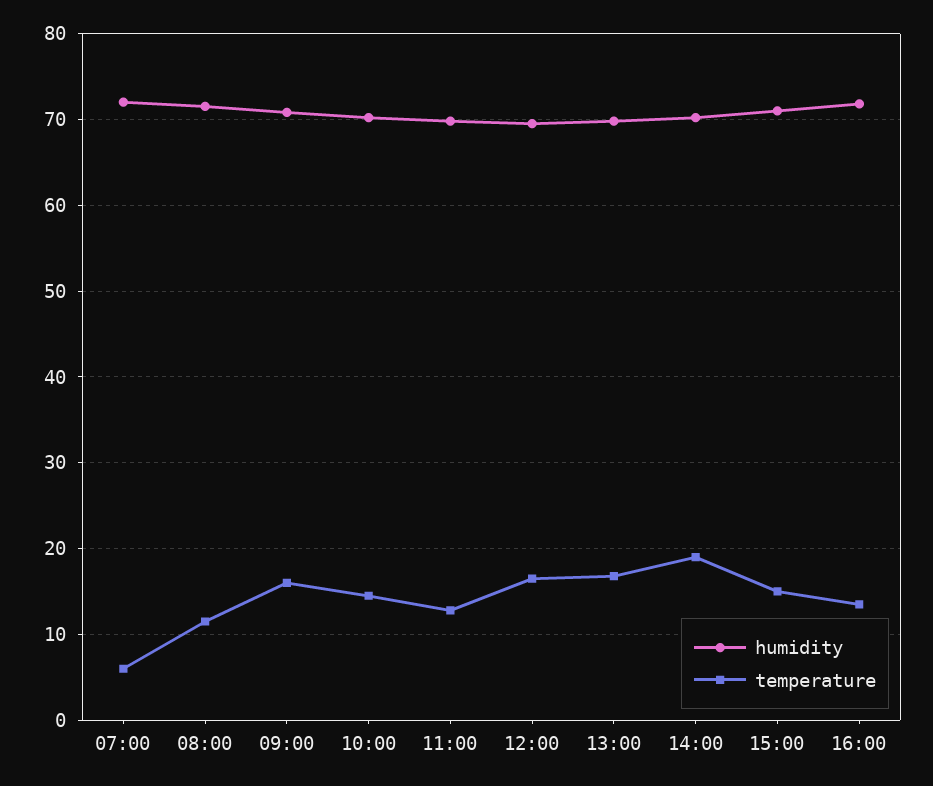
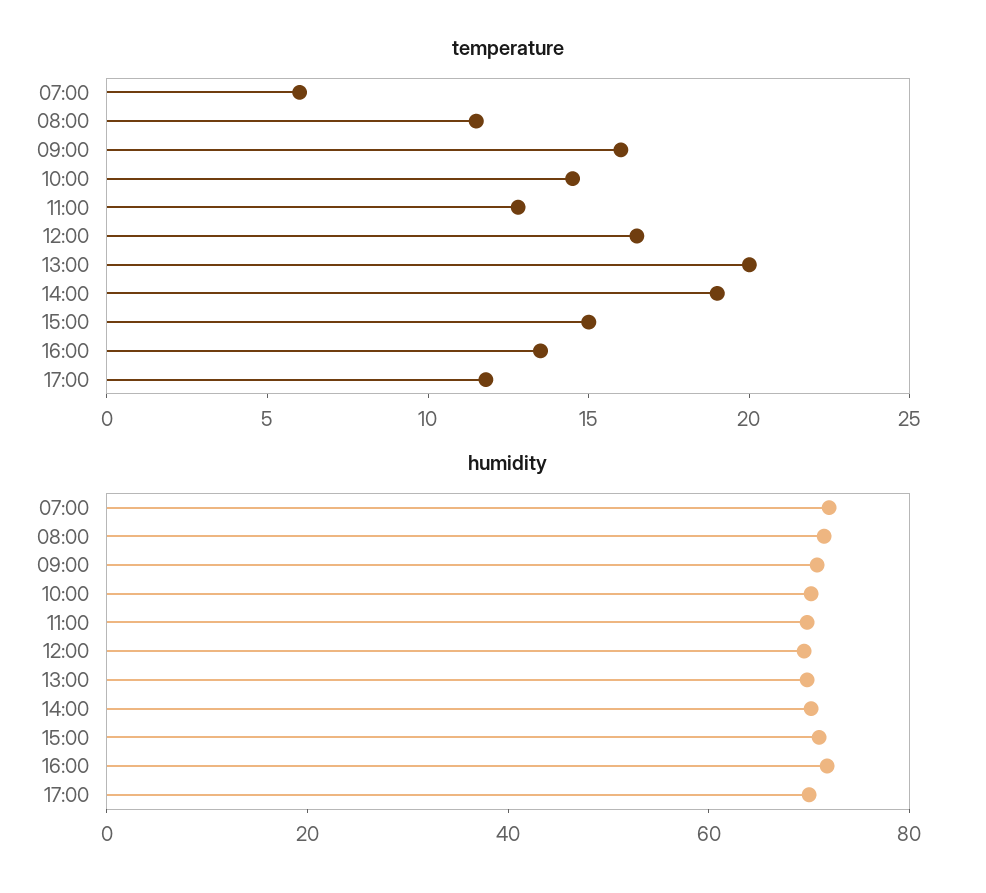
temperature, 13:00: 17 -> 20
temperature, 17:00: none -> 12
humidity, 17:00: none -> 70

